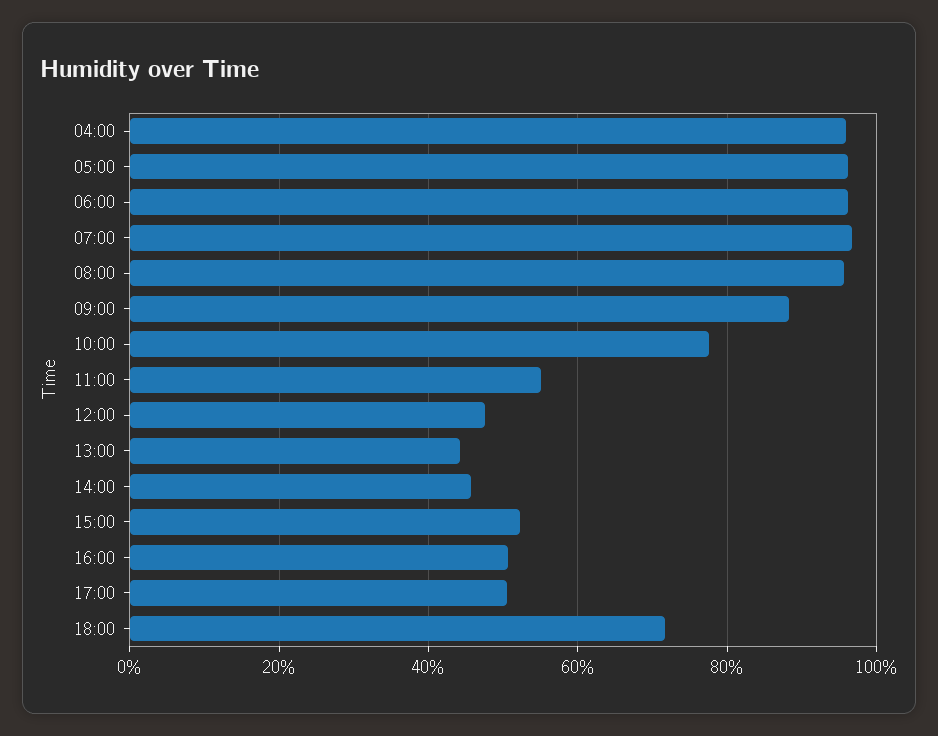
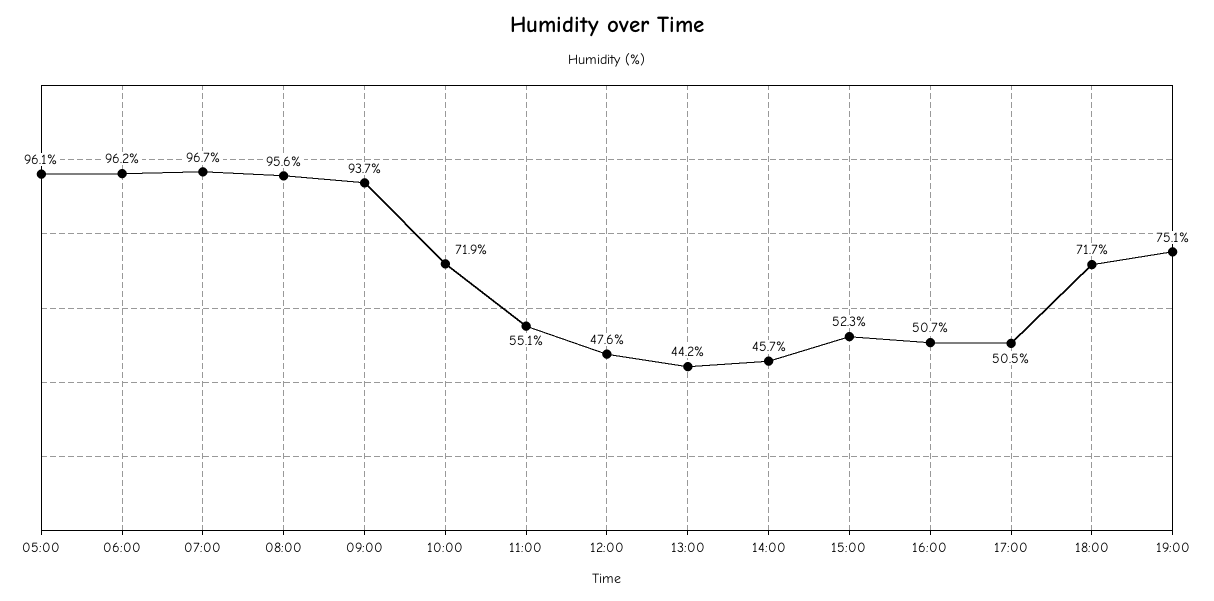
04:00: 96 -> none
09:00: 88 -> 93.7
10:00: 78 -> 71.9
19:00: none -> 75.1

